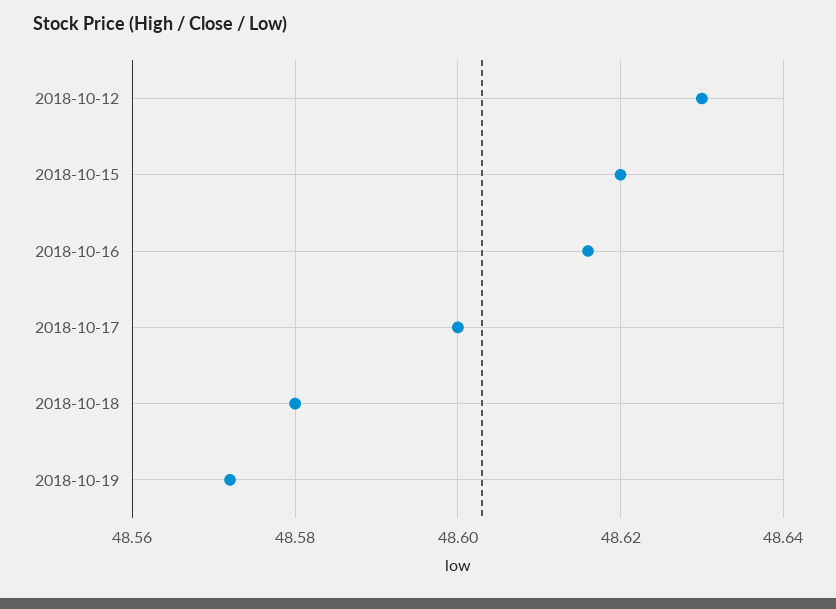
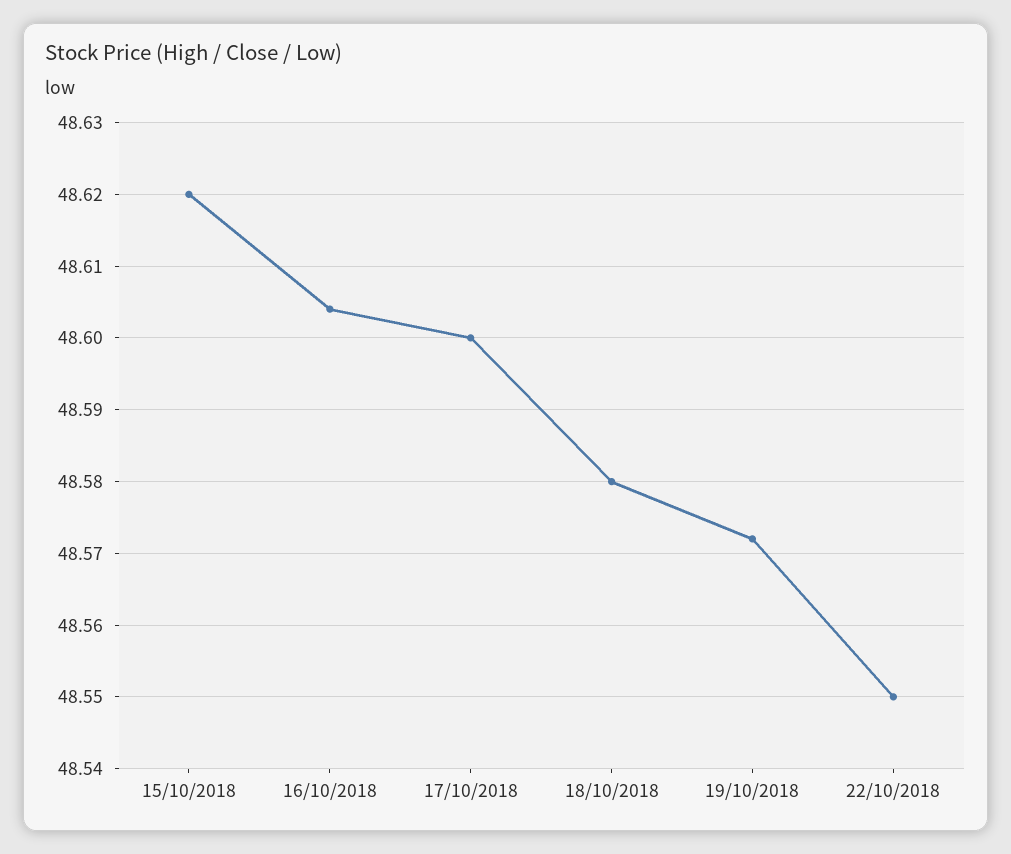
2018-10-12: 48.63 -> none
2018-10-16: 48.615 -> 48.604
22/10/2018: none -> 48.55

